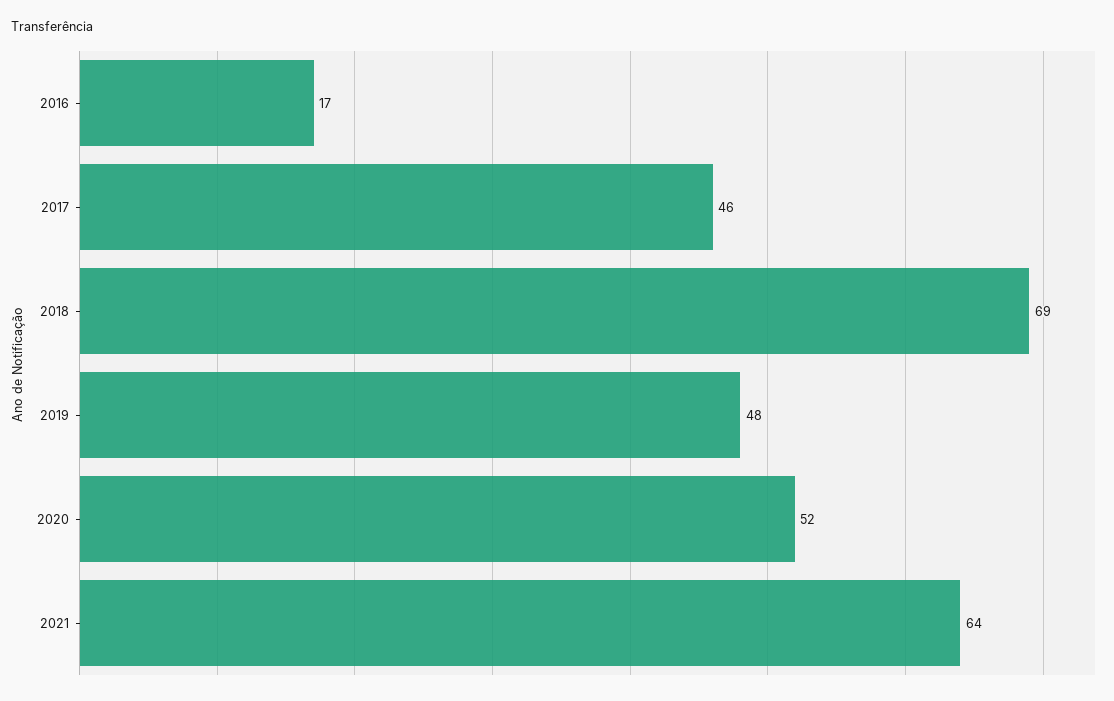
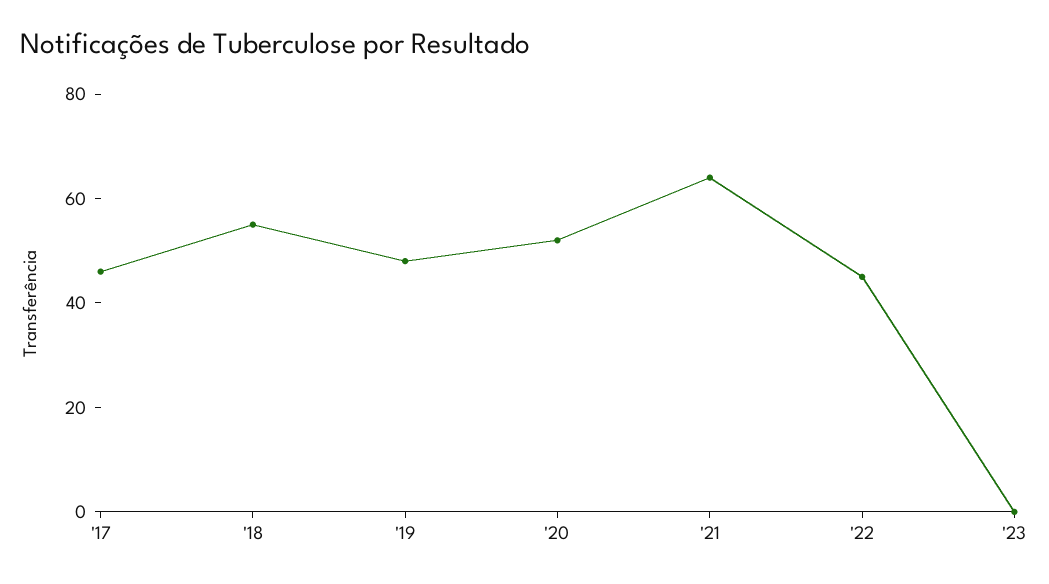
2016: 17 -> none
2018: 69 -> 55
'22: none -> 45
'23: none -> 0

